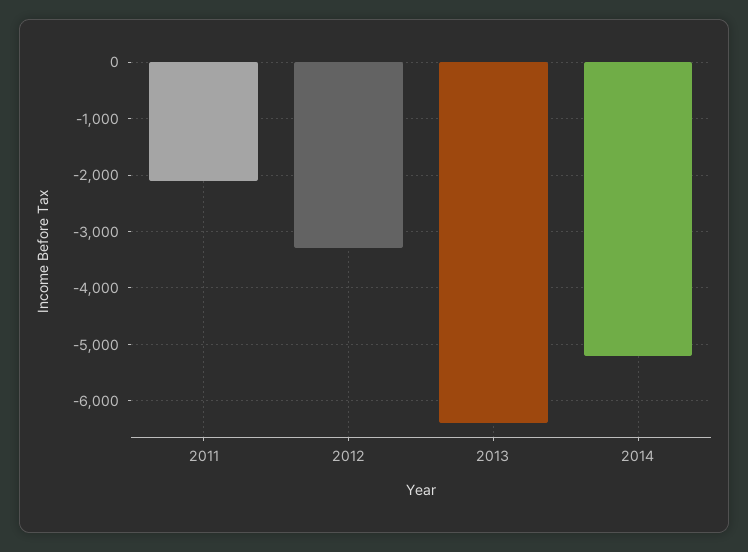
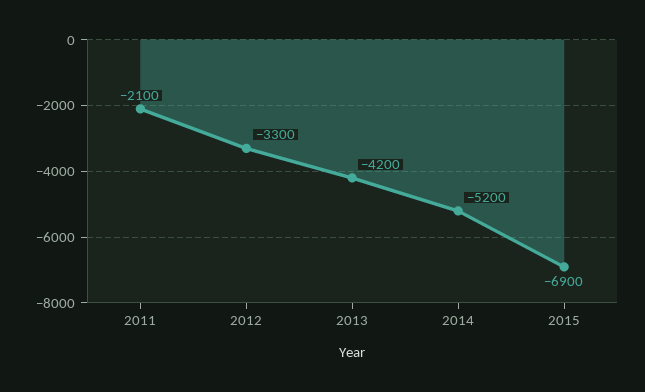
2013: -6400 -> -4200
2015: none -> -6900

